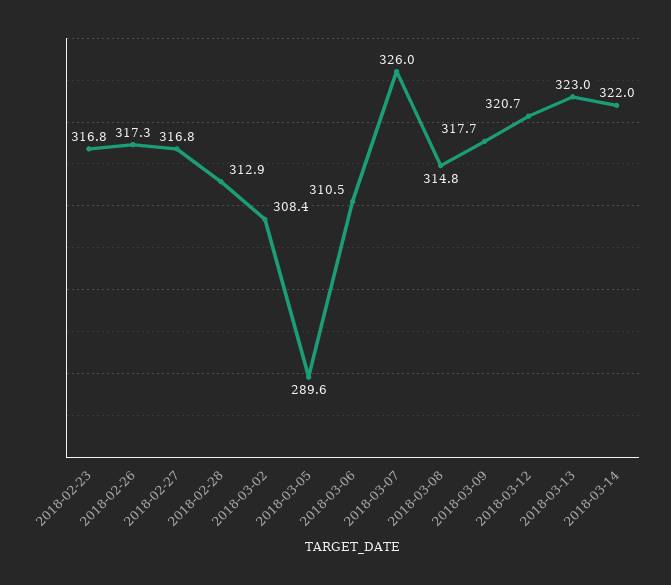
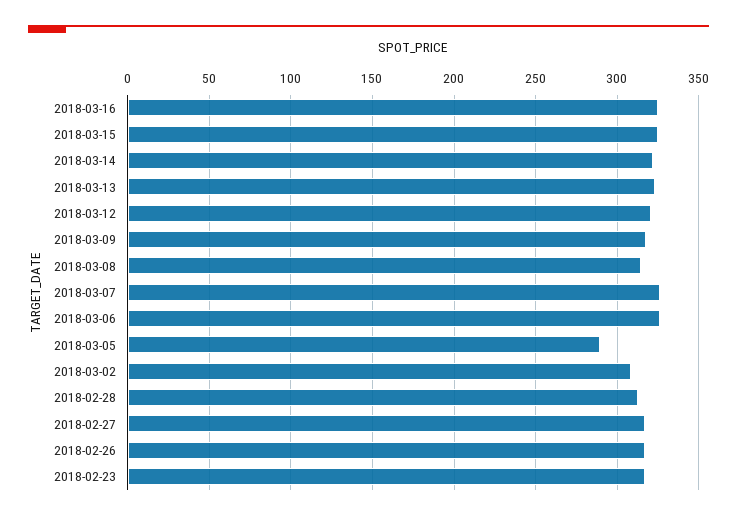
2018-03-06: 310.5 -> 325
2018-03-16: none -> 325
2018-03-15: none -> 325

